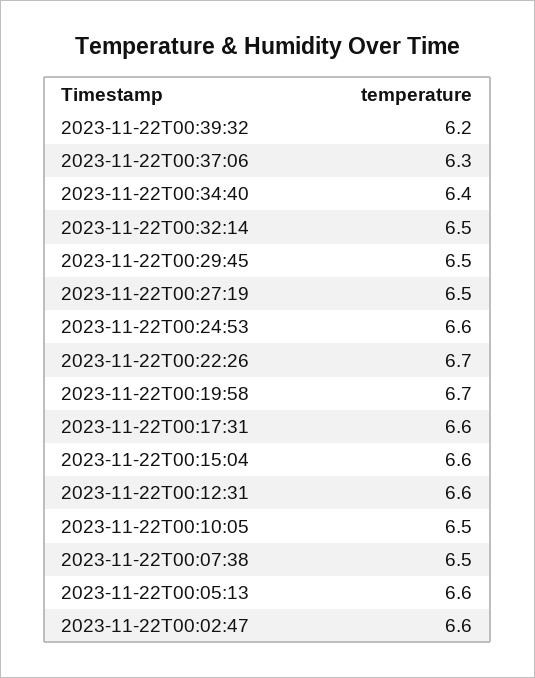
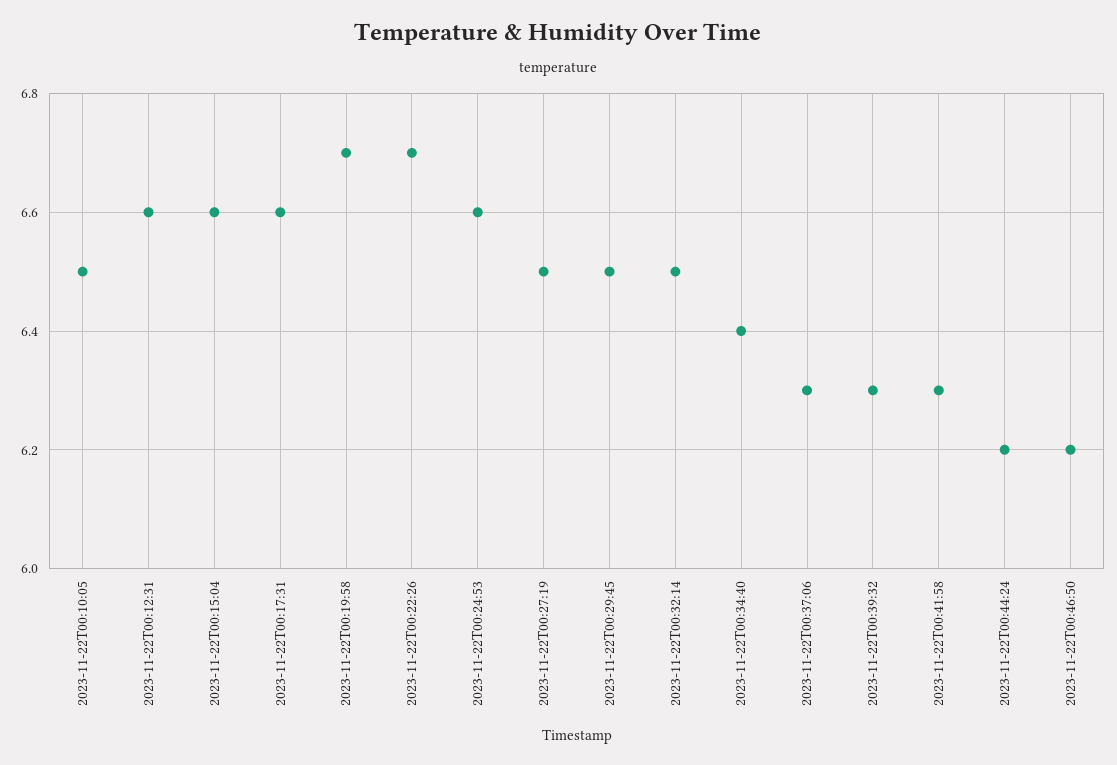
2023-11-22T00:39:32: 6.2 -> 6.3
2023-11-22T00:07:38: 6.5 -> none
2023-11-22T00:05:13: 6.6 -> none
2023-11-22T00:02:47: 6.6 -> none
2023-11-22T00:41:58: none -> 6.3
2023-11-22T00:44:24: none -> 6.2
2023-11-22T00:46:50: none -> 6.2

